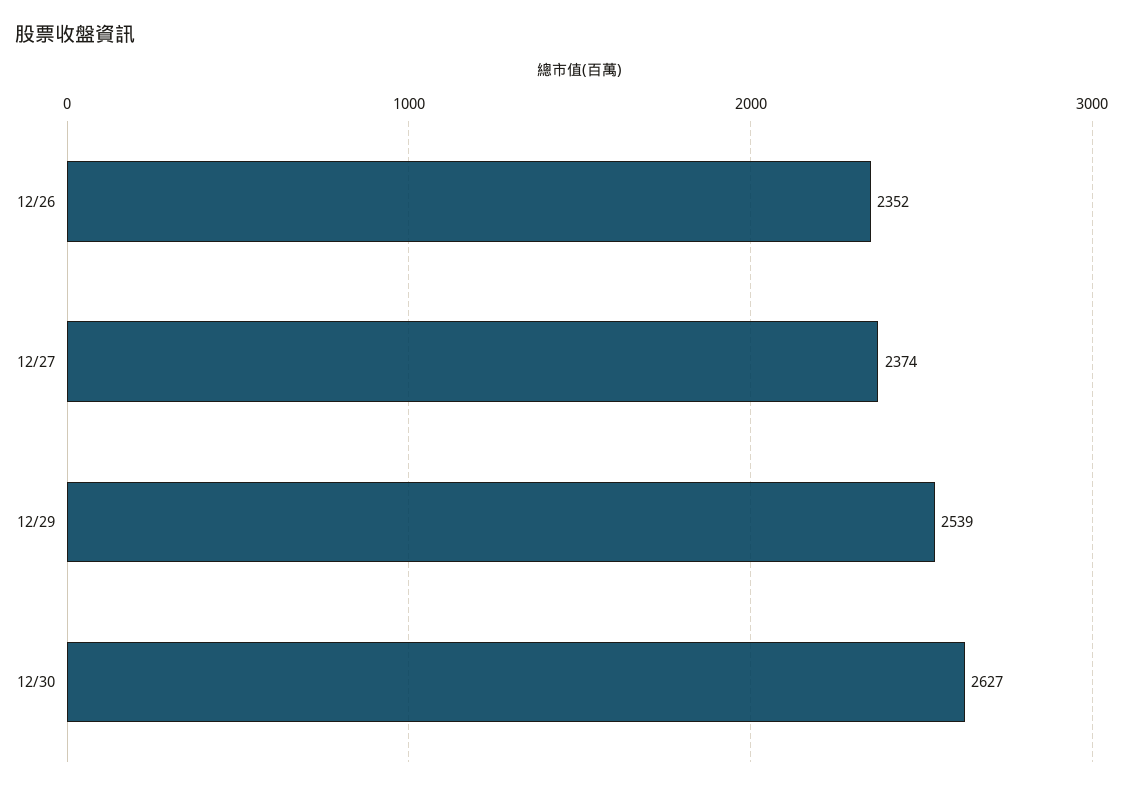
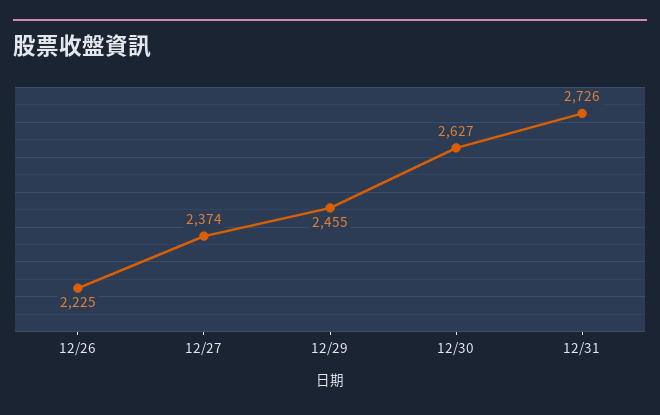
12/26: 2352 -> 2225
12/29: 2539 -> 2455
12/31: none -> 2726

